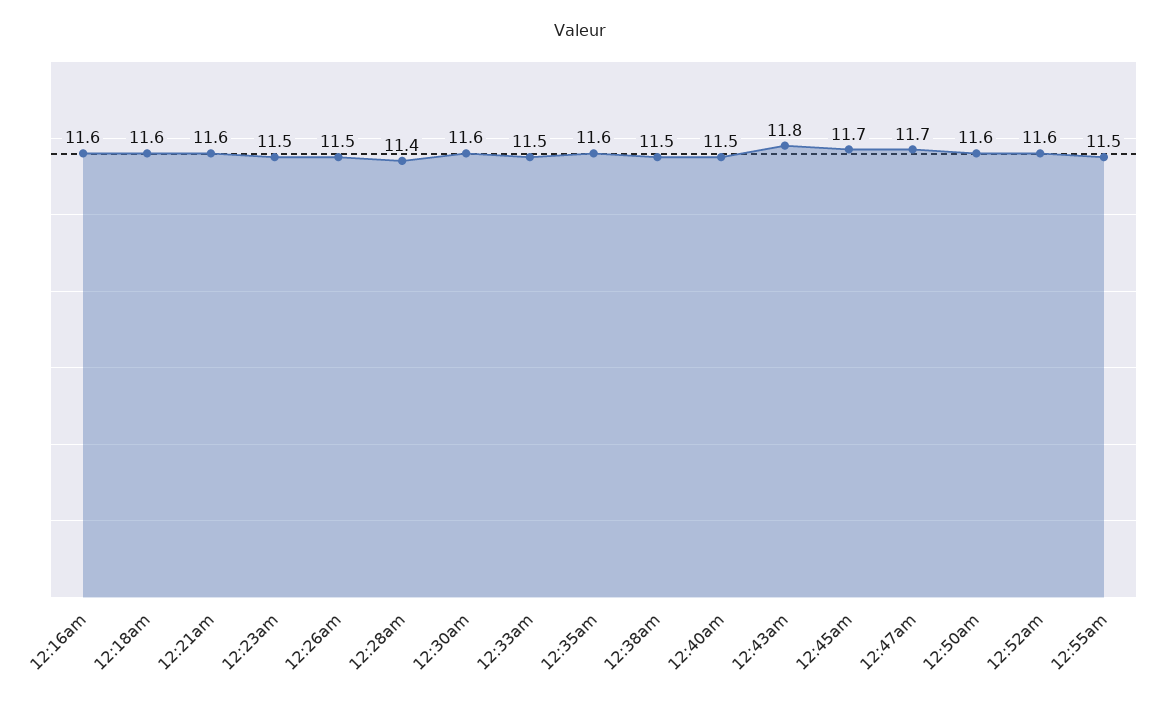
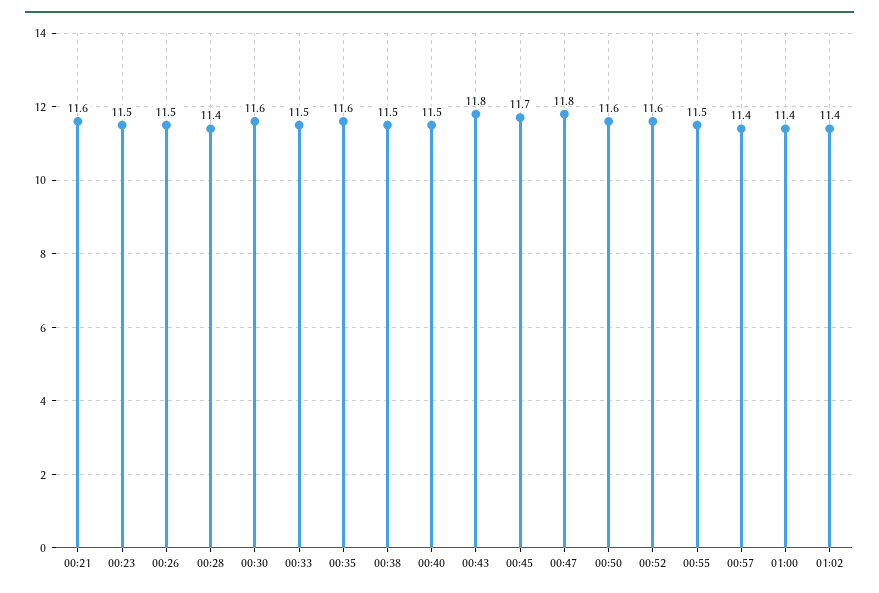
12:16am: 11.6 -> none
12:18am: 11.6 -> none
12:47am: 11.7 -> 11.8
00:57: none -> 11.4
01:00: none -> 11.4
01:02: none -> 11.4

